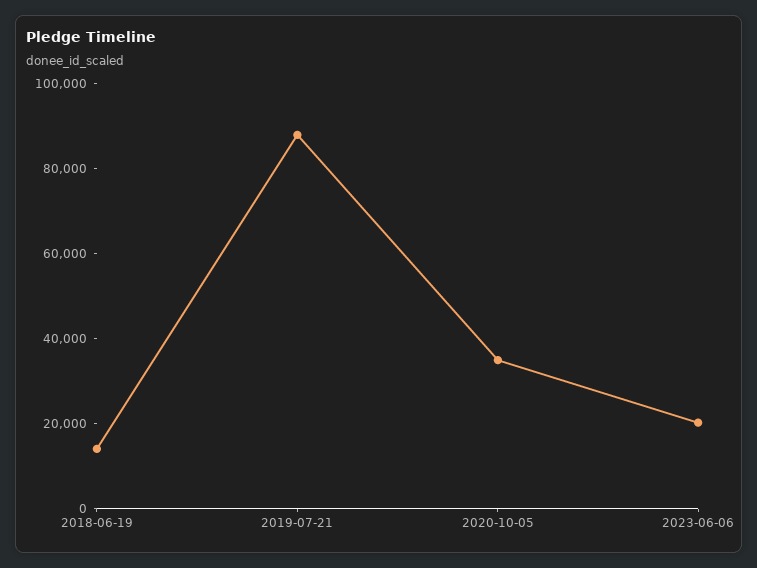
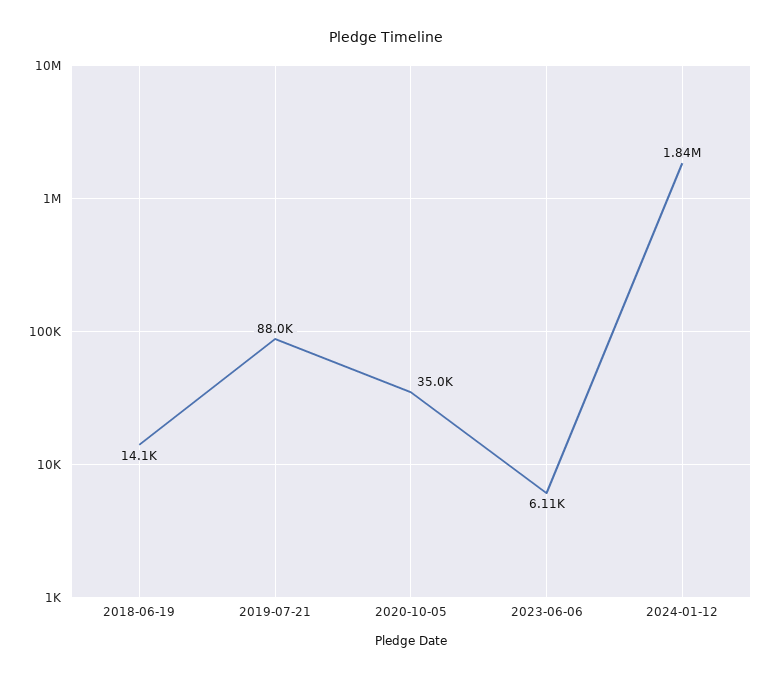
2023-06-06: 20000 -> 6110
2024-01-12: none -> 1840000

